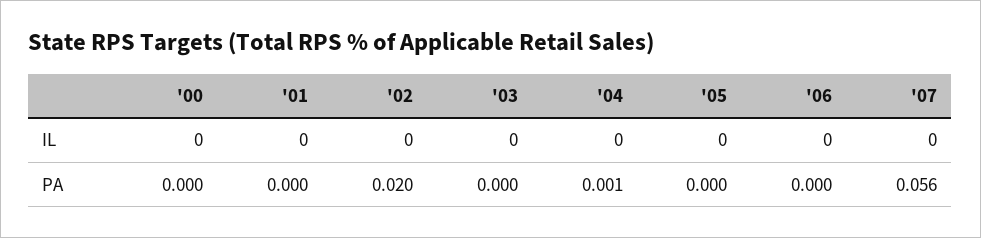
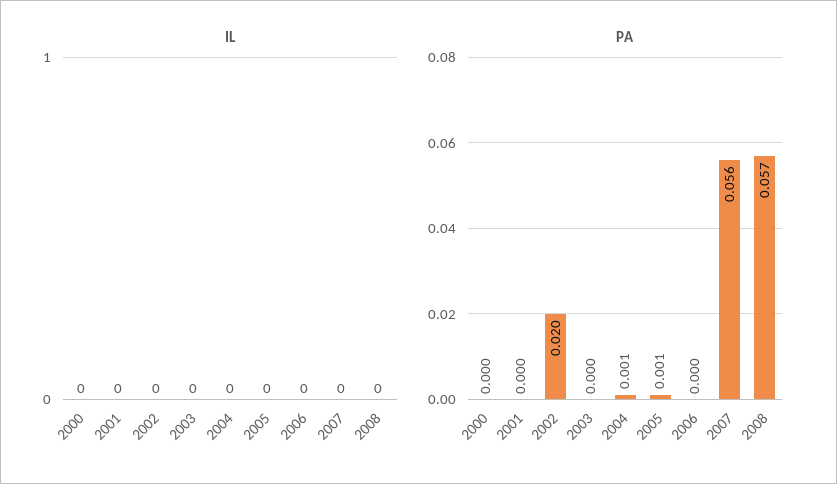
PA, '05: 0 -> 0.001
IL, 2008: none -> 0
PA, 2008: none -> 0.057

